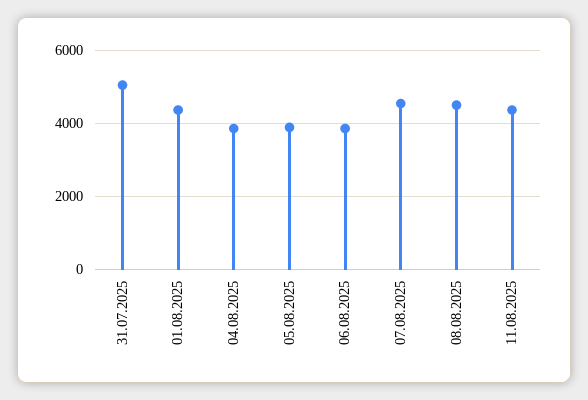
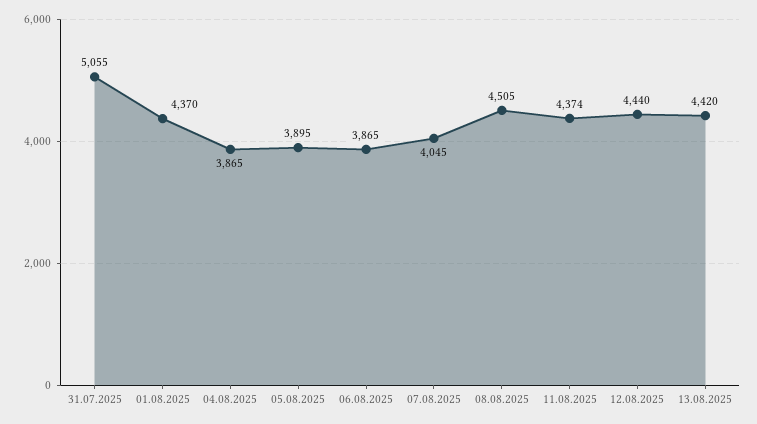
07.08.2025: 4600 -> 4045
12.08.2025: none -> 4440
13.08.2025: none -> 4420

